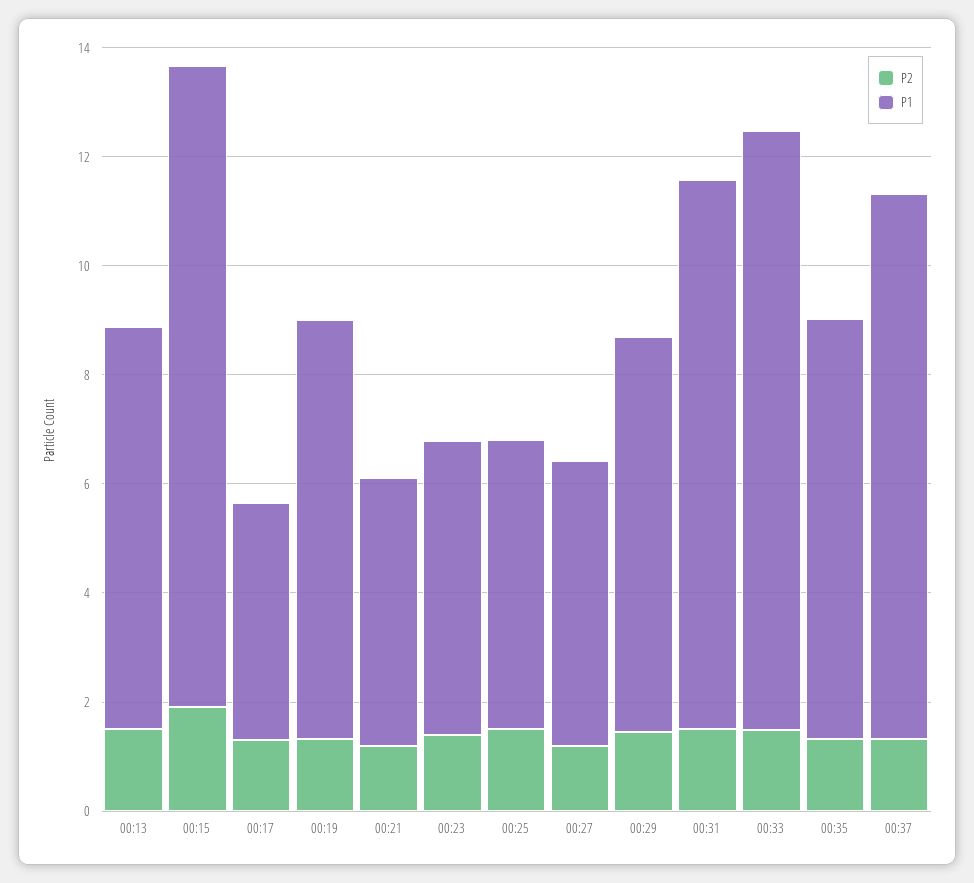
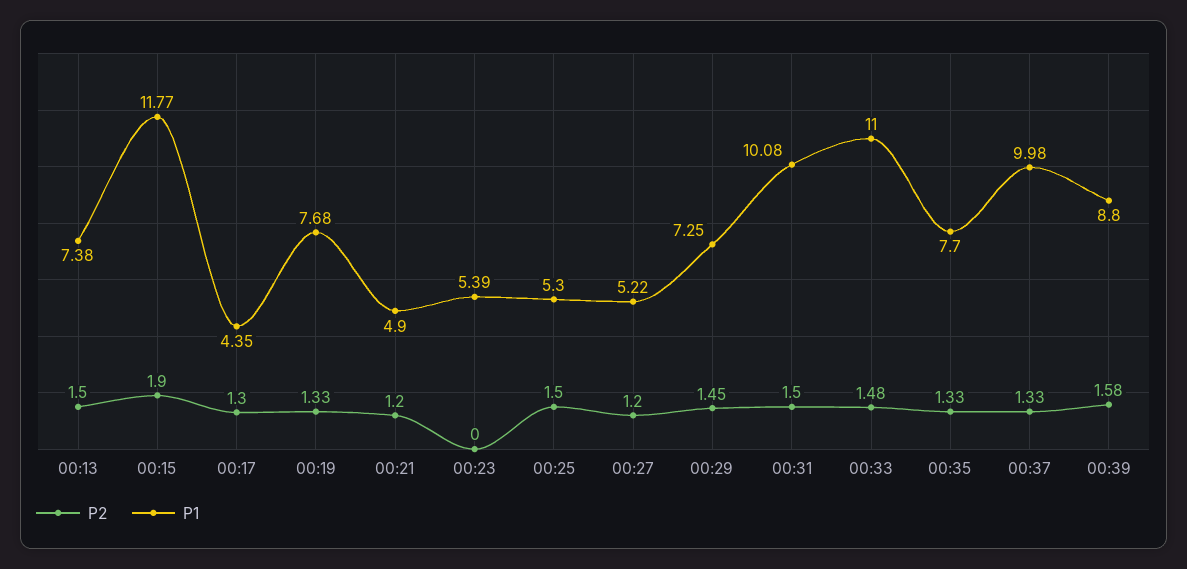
P2, 00:23: 1.5 -> 0
P2, 00:39: none -> 1.58
P1, 00:39: none -> 8.8

